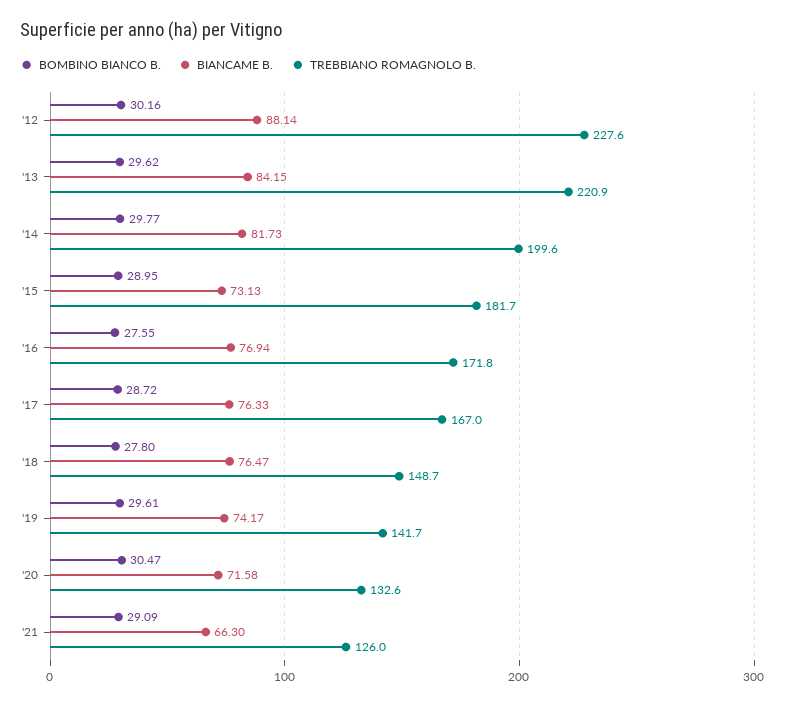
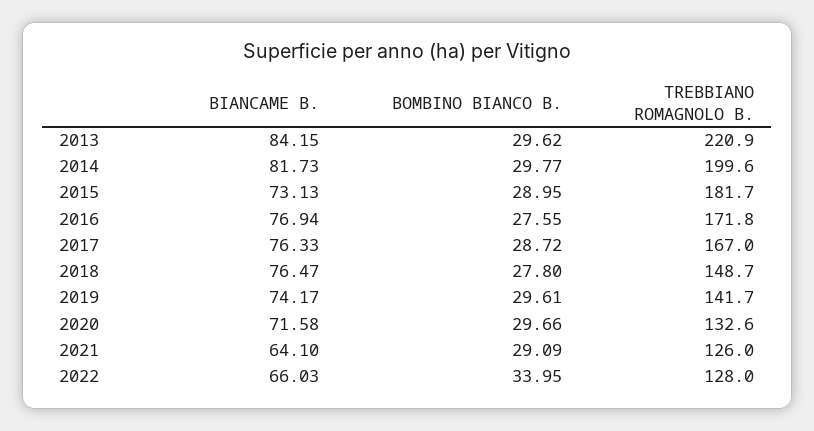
BOMBINO BIANCO B., '12: 30.16 -> none
BIANCAME B., '12: 88.14 -> none
TREBBIANO ROMAGNOLO B., '12: 227.6 -> none
BOMBINO BIANCO B., '20: 30.47 -> 29.66
BIANCAME B., '21: 66.3 -> 64.1
BIANCAME B., 2022: none -> 66.03
BOMBINO BIANCO B., 2022: none -> 33.95
TREBBIANO ROMAGNOLO B., 2022: none -> 128

